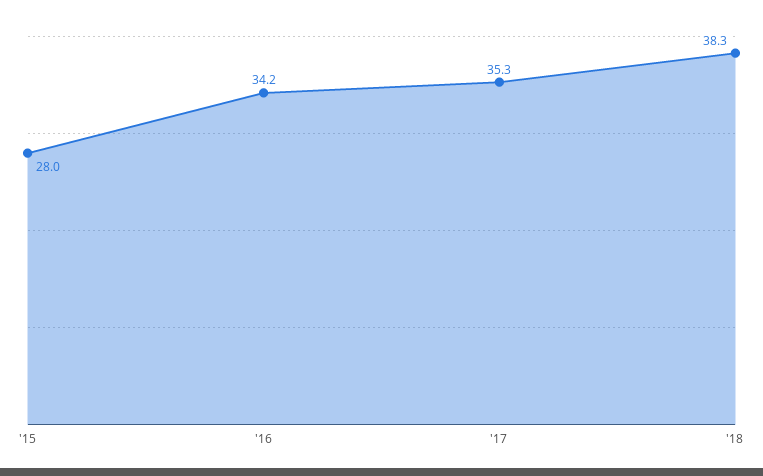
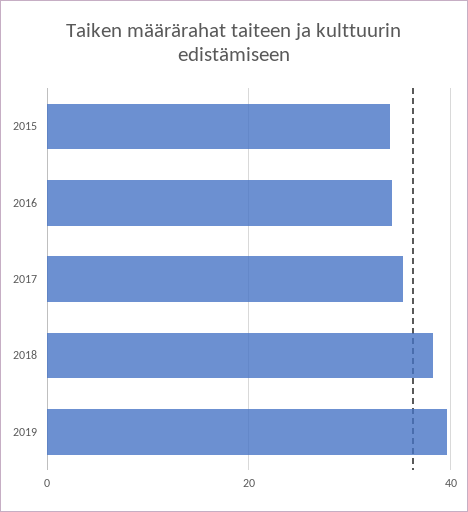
'15: 28 -> 34
2019: none -> 40

